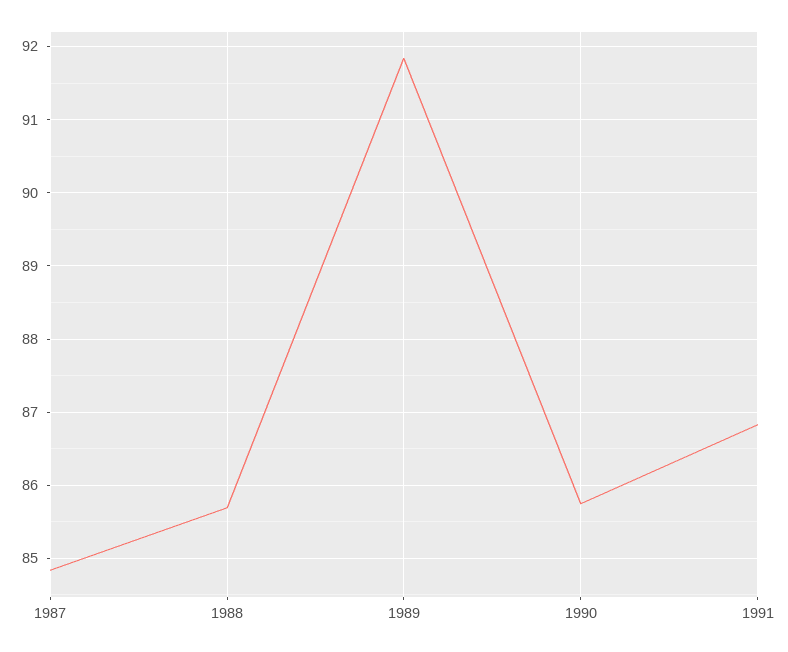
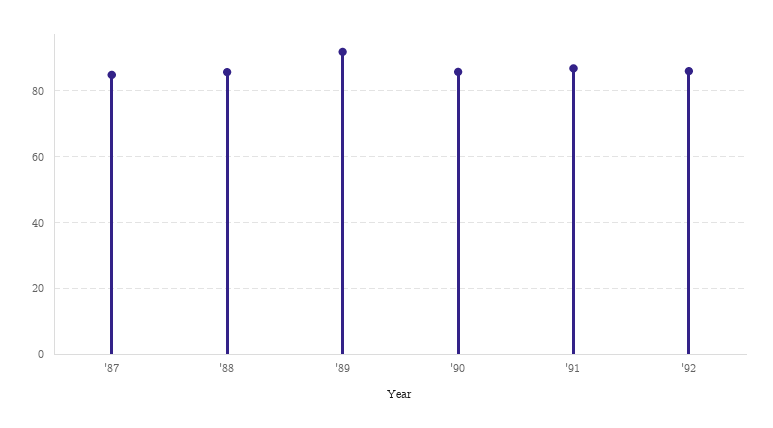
'92: none -> 86

